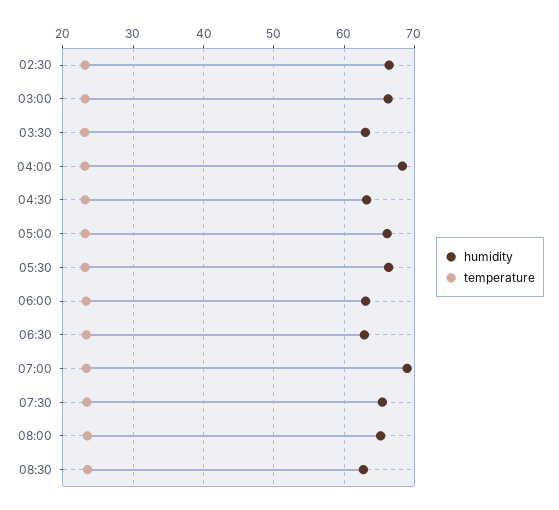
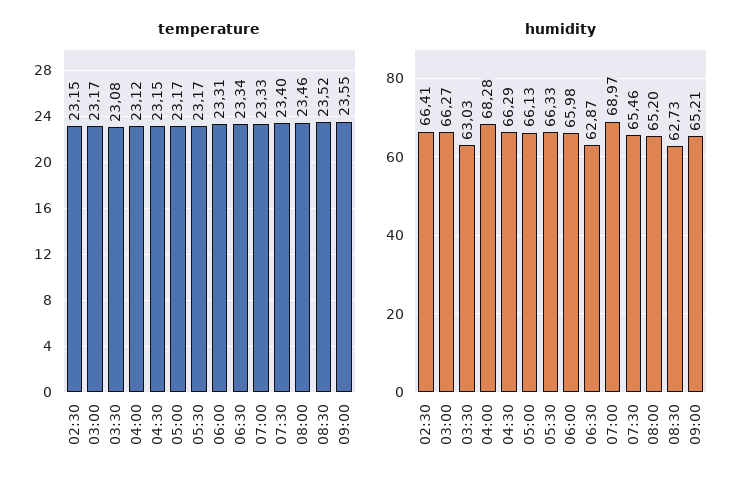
humidity, 04:30: 63 -> 66.29
humidity, 06:00: 63 -> 65.98
temperature, 09:00: none -> 23.55
humidity, 09:00: none -> 65.21

